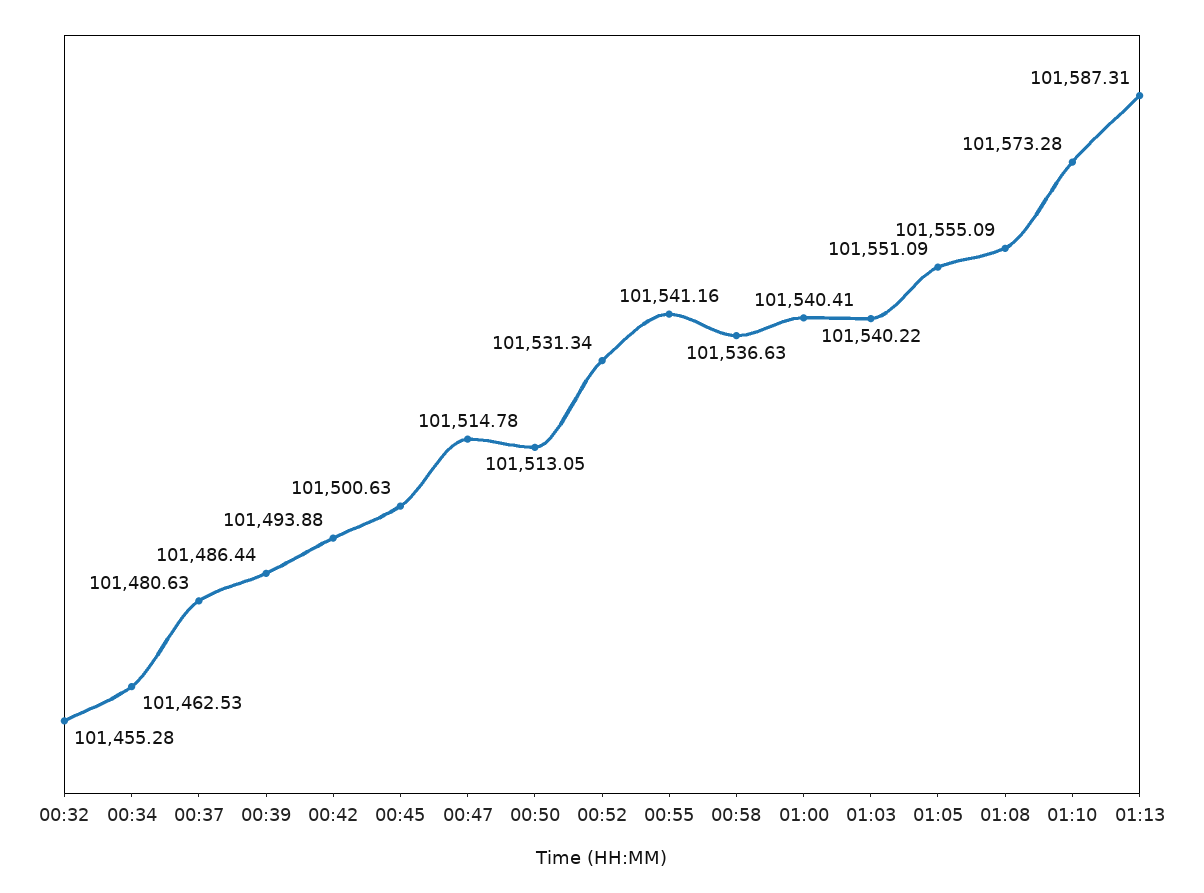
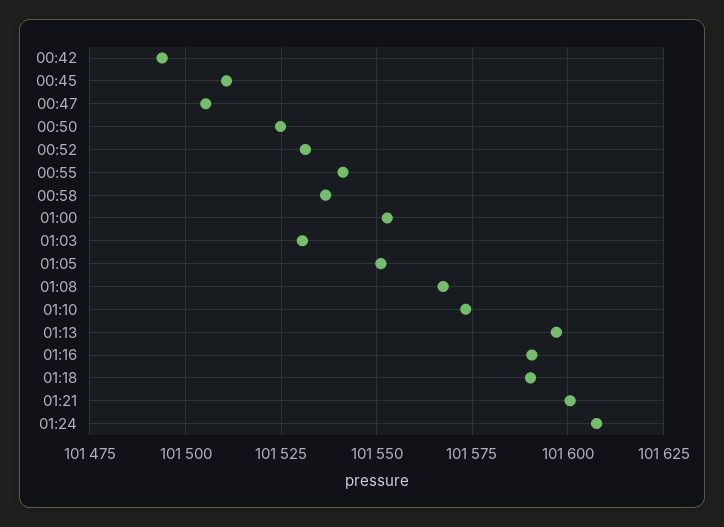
00:32: 101455.28 -> none
00:34: 101462.53 -> none
00:37: 101480.63 -> none
00:39: 101486.44 -> none
00:45: 101500.63 -> 101510
00:47: 101514.78 -> 101505
00:50: 101513.05 -> 101525
01:00: 101540.41 -> 101552.5
01:03: 101540.22 -> 101530
01:08: 101555.09 -> 101567.5
01:13: 101587.31 -> 101597.5
01:16: none -> 101590
01:18: none -> 101590
01:21: none -> 101600
01:24: none -> 101607.5

